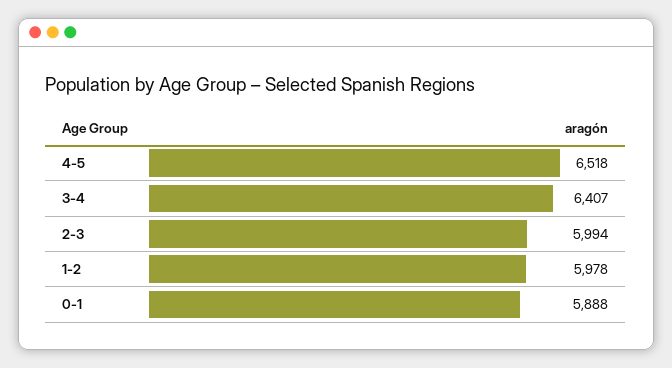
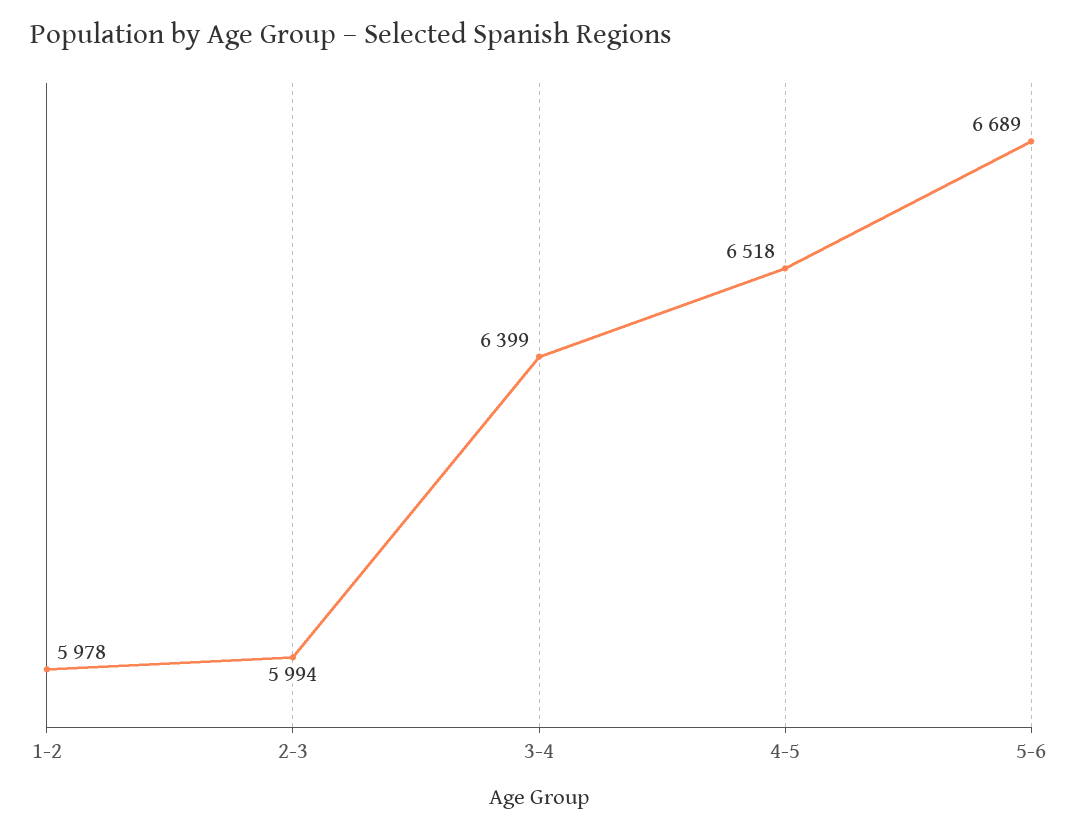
3-4: 6407 -> 6399
0-1: 5888 -> none
5-6: none -> 6689

